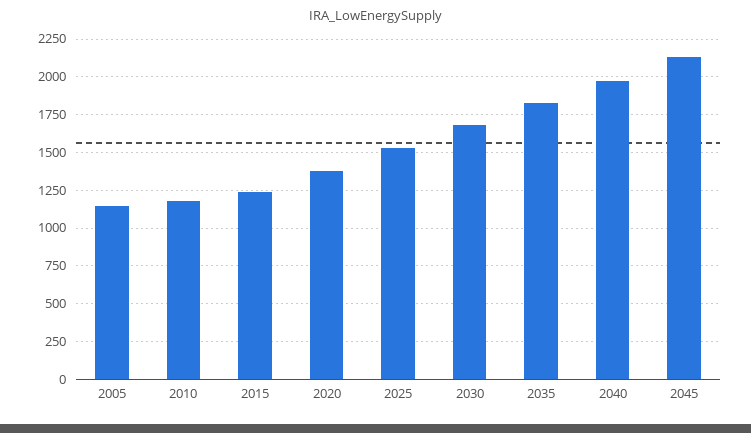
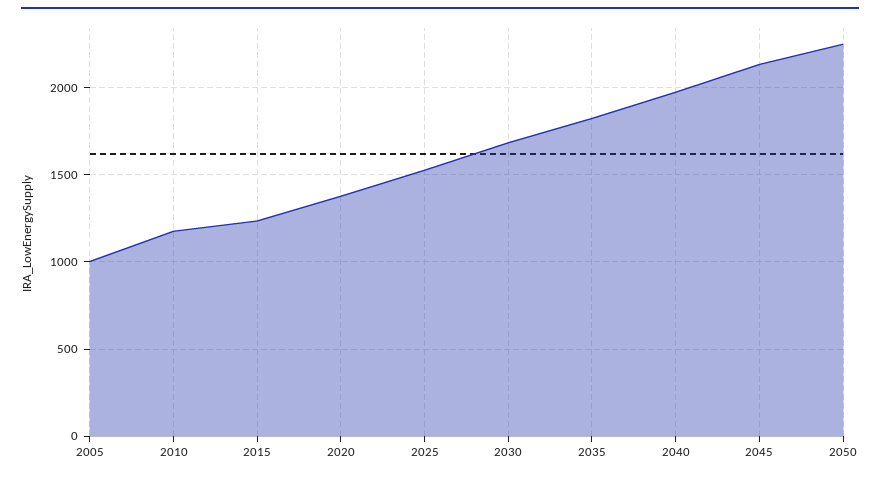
2005: 1150 -> 1000
2050: none -> 2250

